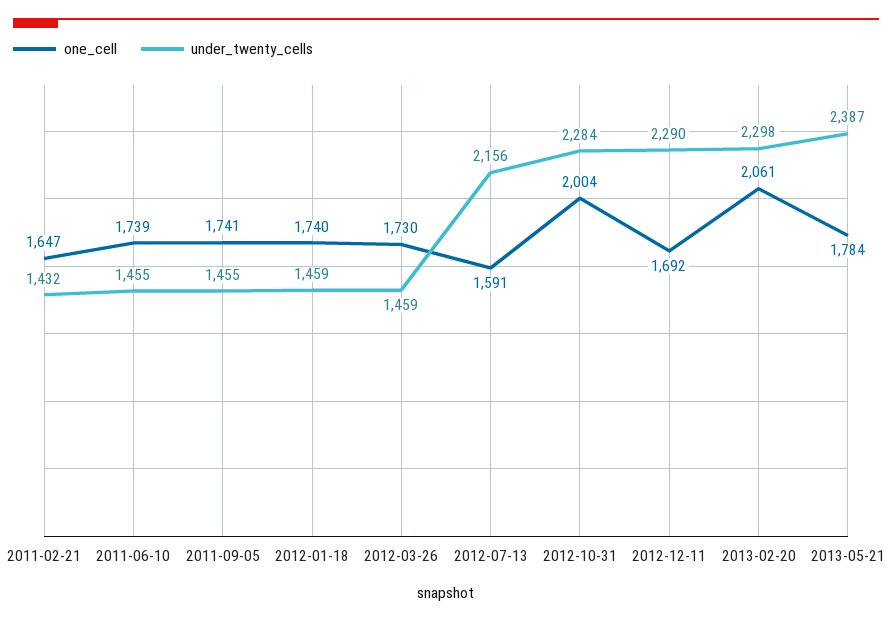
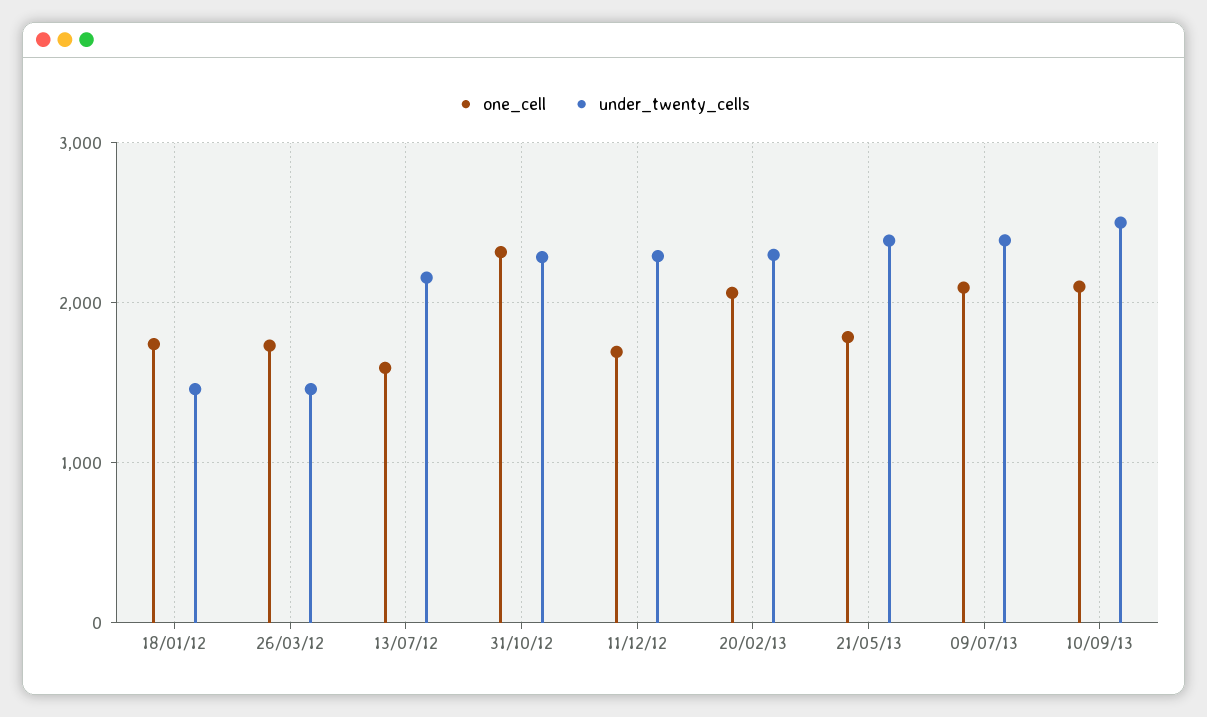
one_cell, 2011-02-21: 1647 -> none
under_twenty_cells, 2011-02-21: 1432 -> none
one_cell, 2011-06-10: 1739 -> none
under_twenty_cells, 2011-06-10: 1455 -> none
one_cell, 2011-09-05: 1741 -> none
under_twenty_cells, 2011-09-05: 1455 -> none
one_cell, 2012-10-31: 2004 -> 2300
one_cell, 09/07/13: none -> 2100
under_twenty_cells, 09/07/13: none -> 2400
one_cell, 10/09/13: none -> 2100
under_twenty_cells, 10/09/13: none -> 2500

